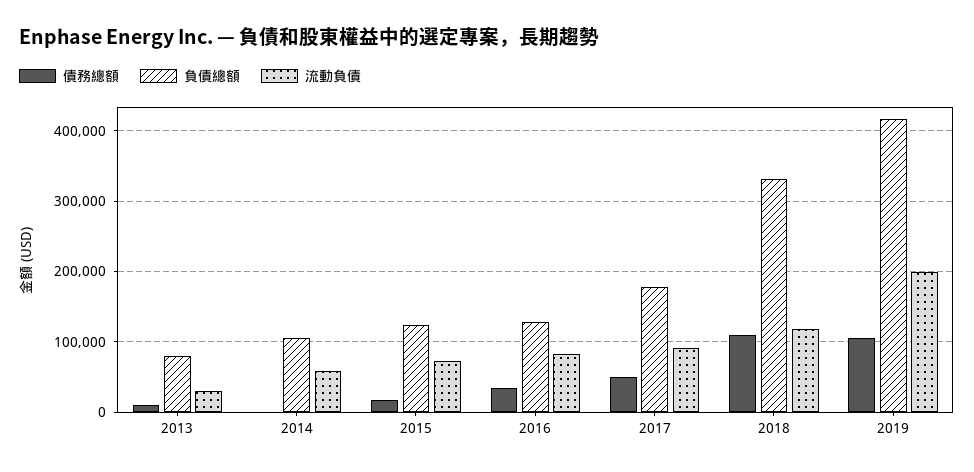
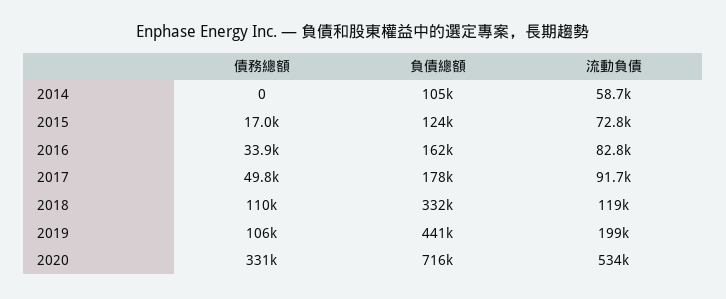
債務總額, 2013: 10000 -> none
負債總額, 2013: 80000 -> none
流動負債, 2013: 30000 -> none
負債總額, 2016: 130000 -> 162000
負債總額, 2019: 420000 -> 441000
債務總額, 2020: none -> 331000
負債總額, 2020: none -> 716000
流動負債, 2020: none -> 534000

